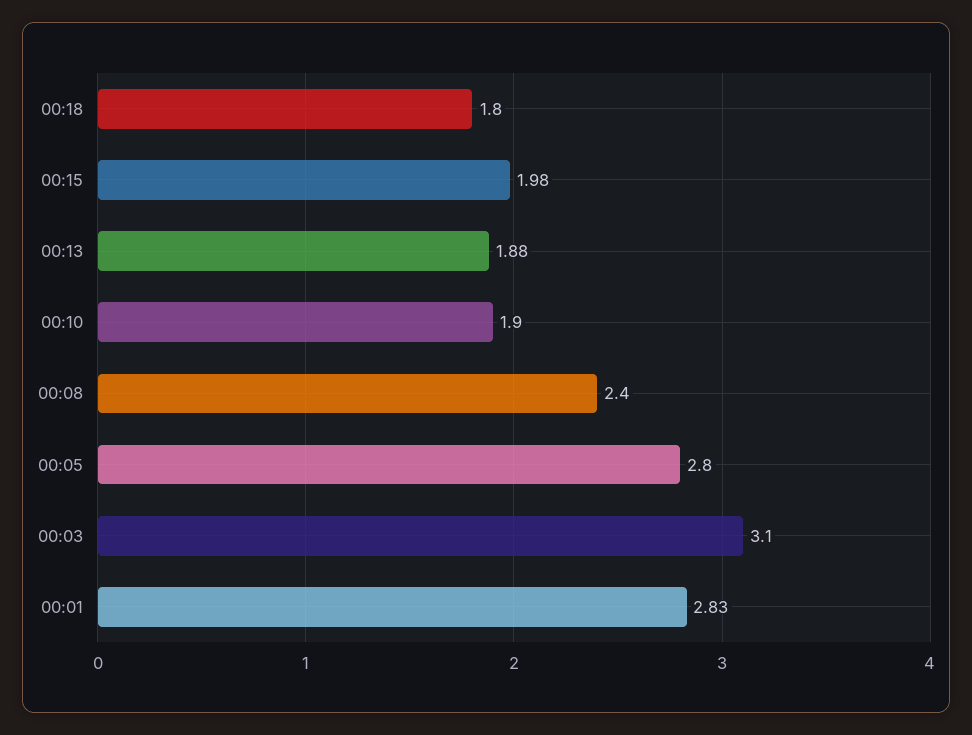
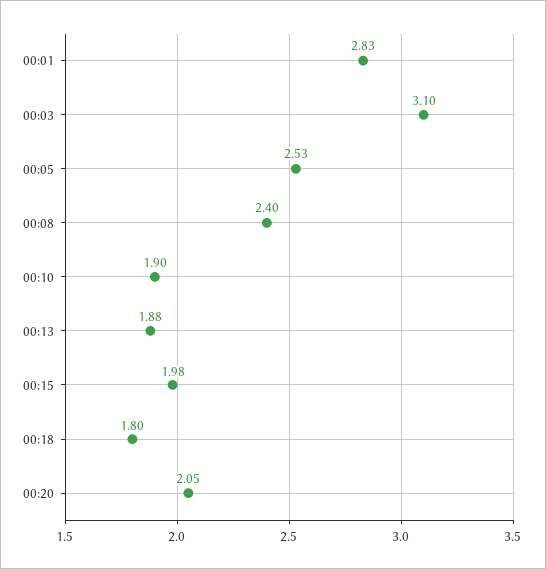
00:05: 2.8 -> 2.53
00:20: none -> 2.05

